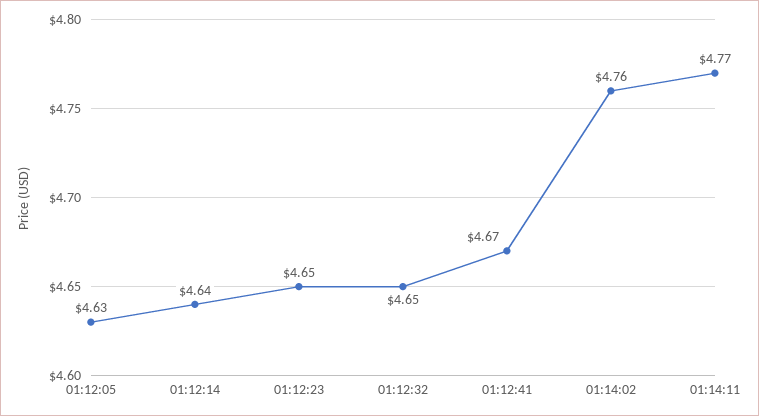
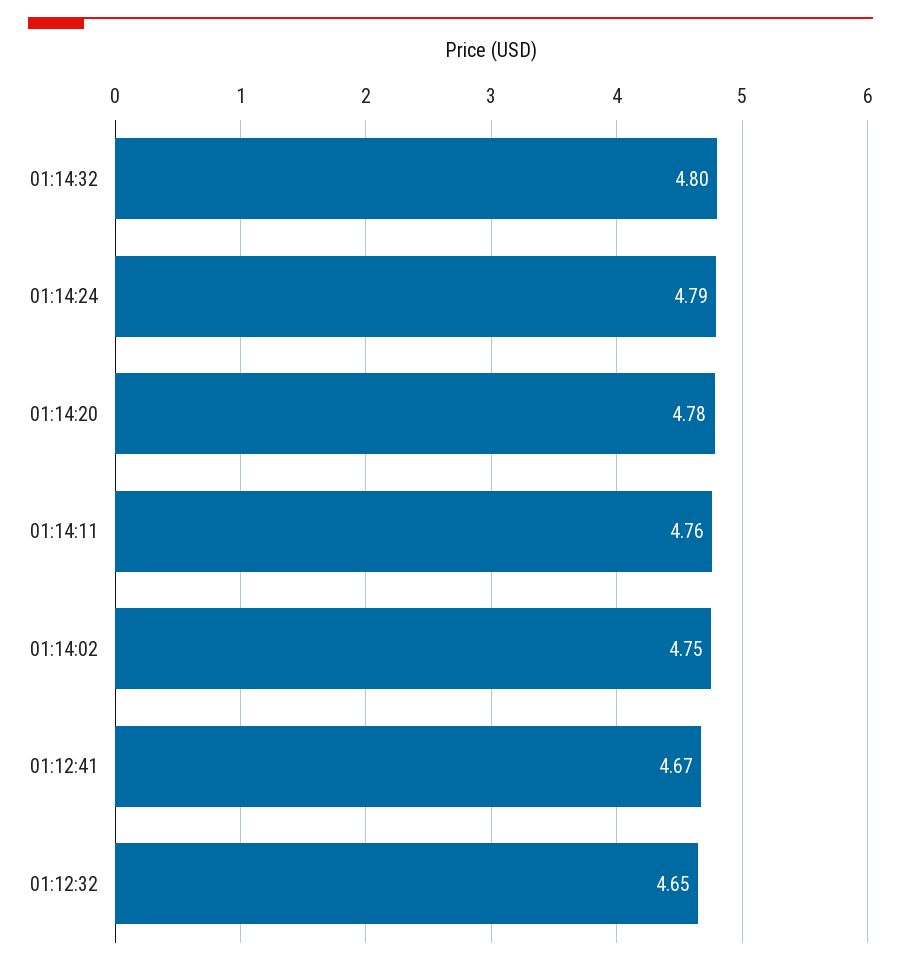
01:12:05: 4.63 -> none
01:12:14: 4.64 -> none
01:12:23: 4.65 -> none
01:14:02: 4.76 -> 4.75
01:14:11: 4.77 -> 4.76
01:14:32: none -> 4.8
01:14:24: none -> 4.79
01:14:20: none -> 4.78

